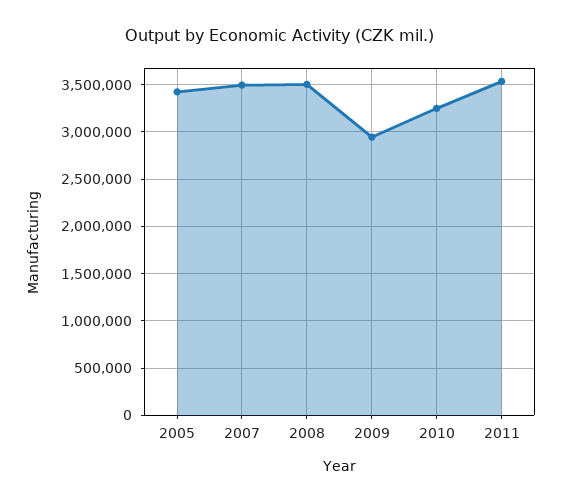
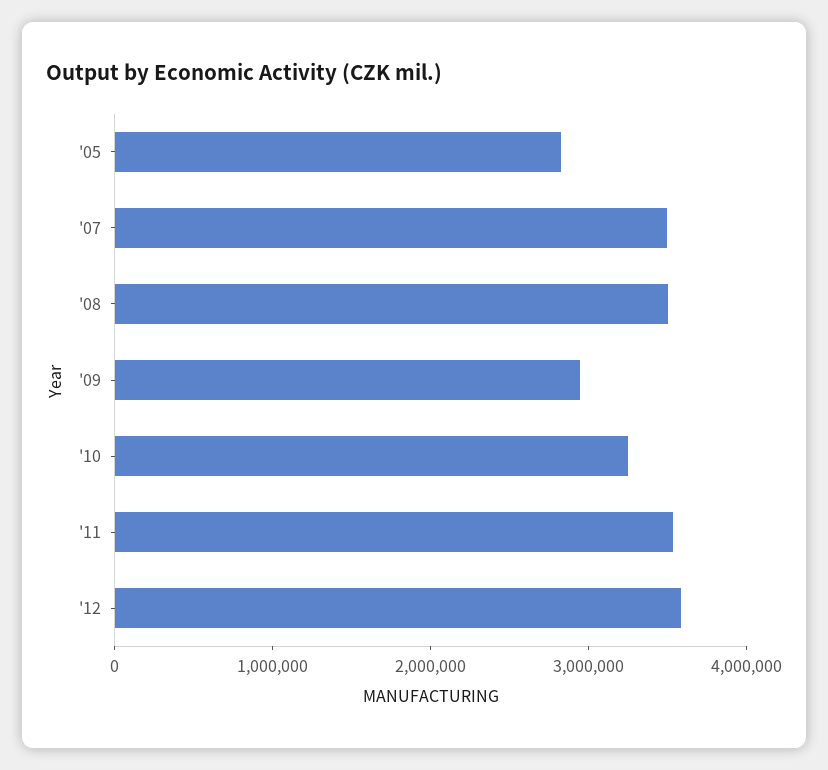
2005: 3400000 -> 2800000
'12: none -> 3600000

